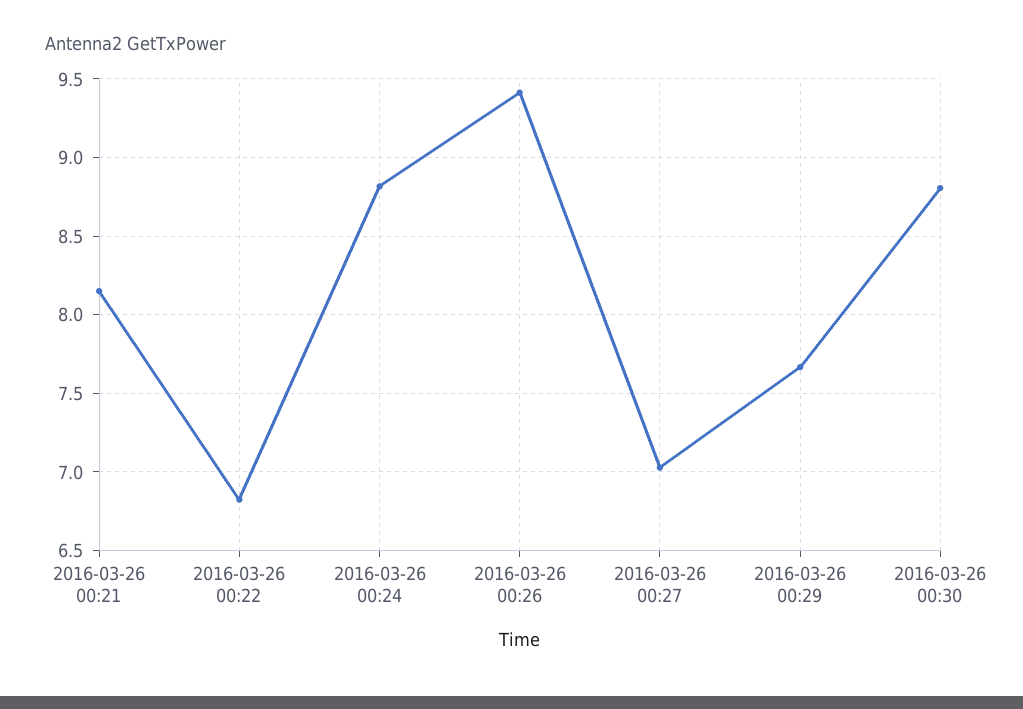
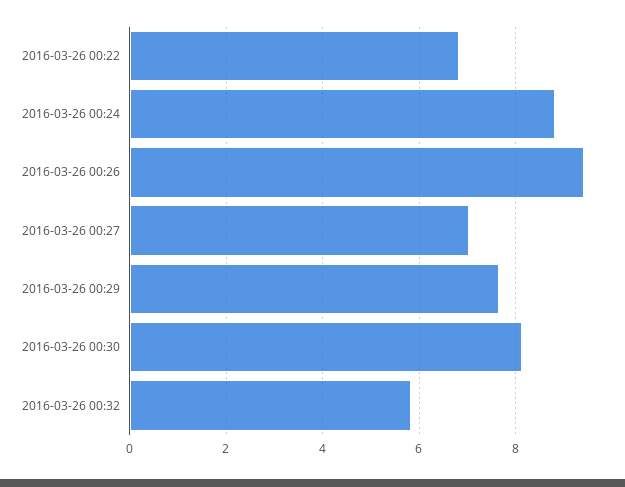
2016-03-26 00:21: 8.15 -> none
2016-03-26 00:30: 8.8 -> 8.2
2016-03-26 00:32: none -> 5.8

